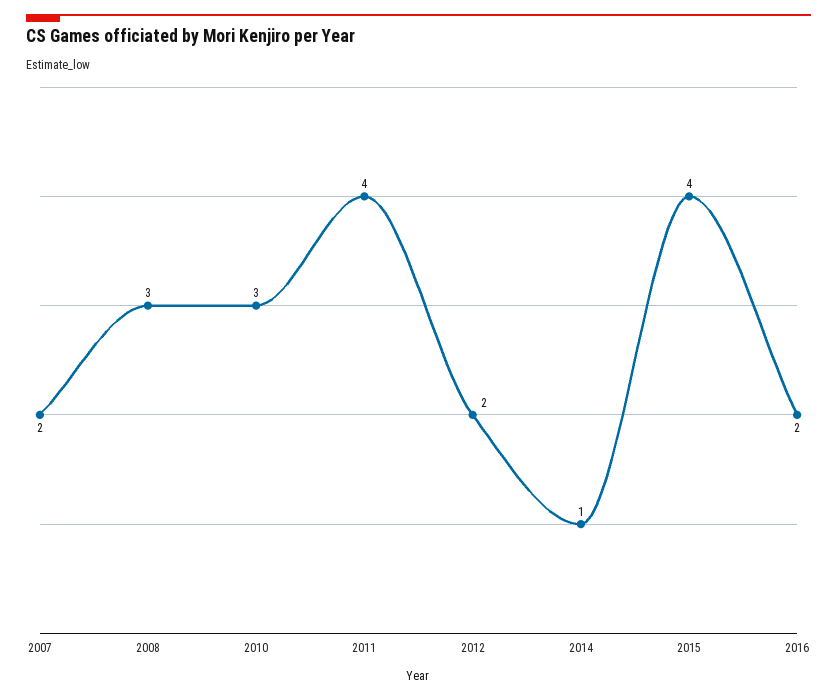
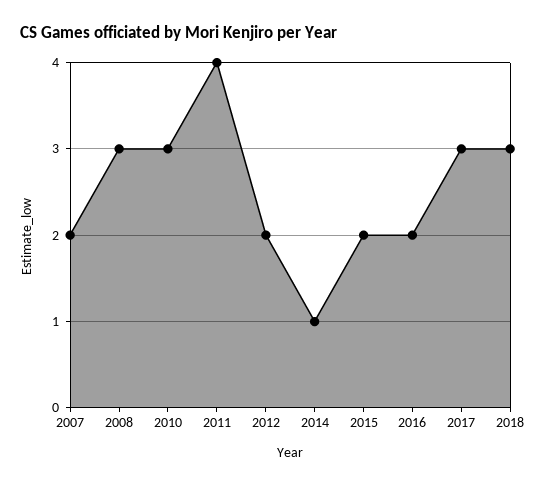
2015: 4 -> 2
2017: none -> 3
2018: none -> 3

